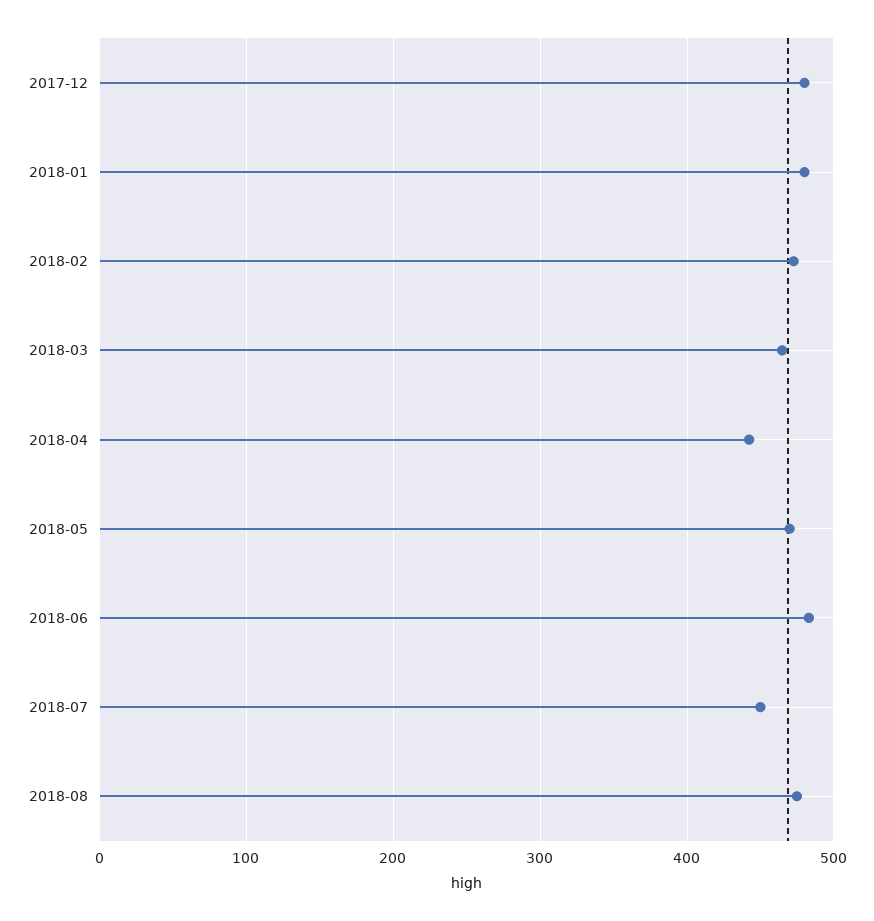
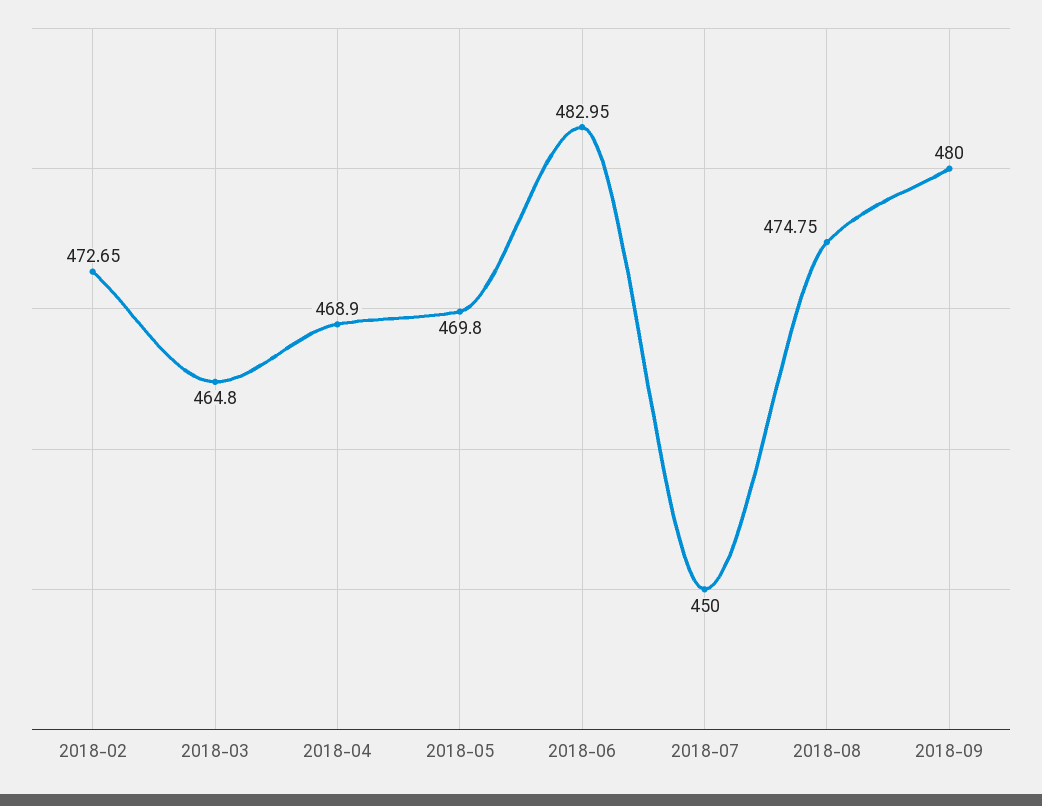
2017-12: 480 -> none
2018-01: 480 -> none
2018-04: 440 -> 468.9
2018-09: none -> 480

